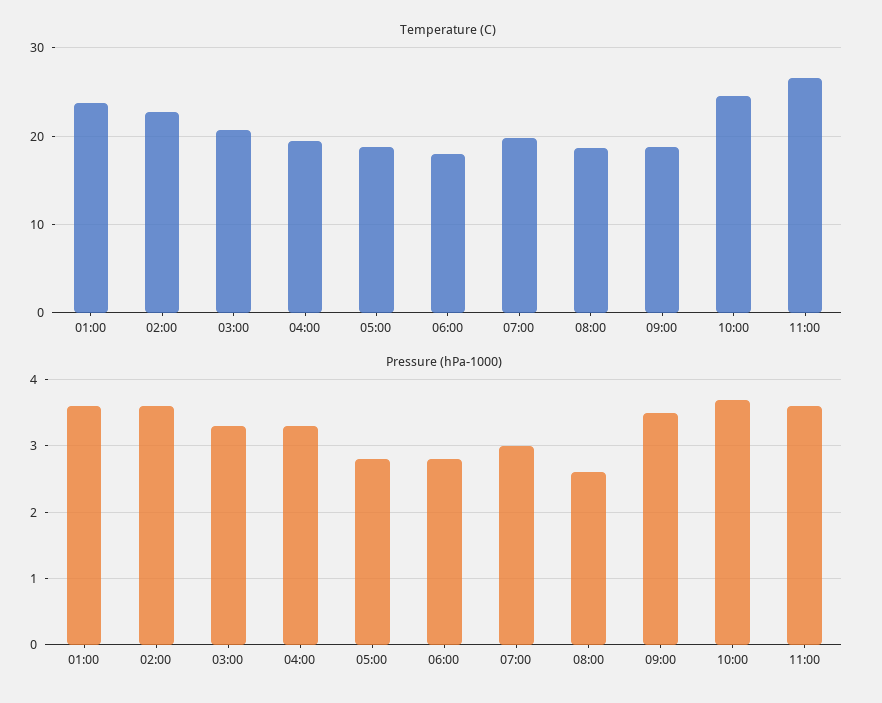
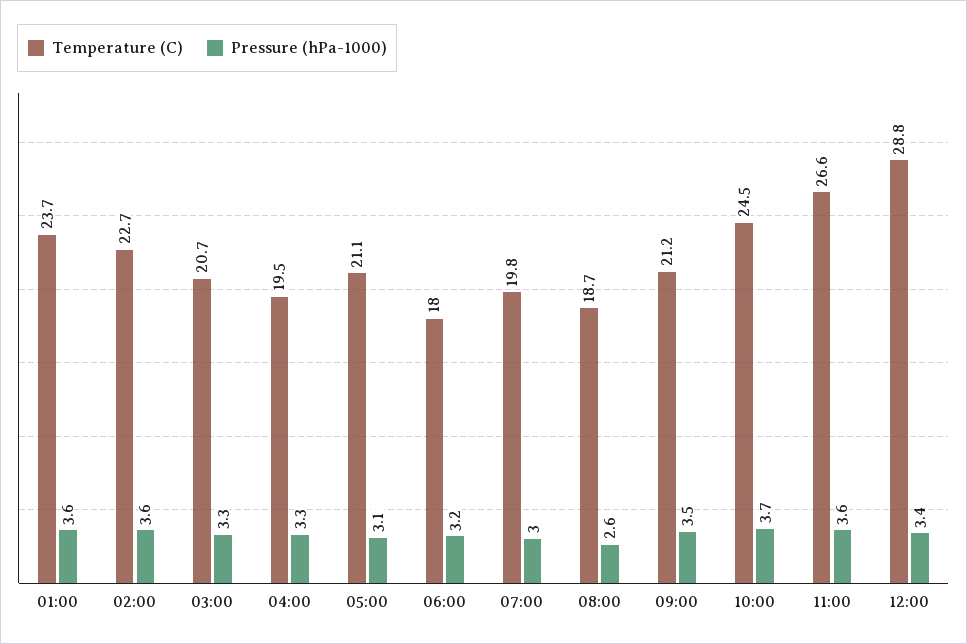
Temperature (C), 05:00: 19 -> 21.1
Temperature (C), 09:00: 19 -> 21.2
Pressure (hPa-1000), 05:00: 2.8 -> 3.1
Pressure (hPa-1000), 06:00: 2.8 -> 3.2
Temperature (C), 12:00: none -> 28.8
Pressure (hPa-1000), 12:00: none -> 3.4

